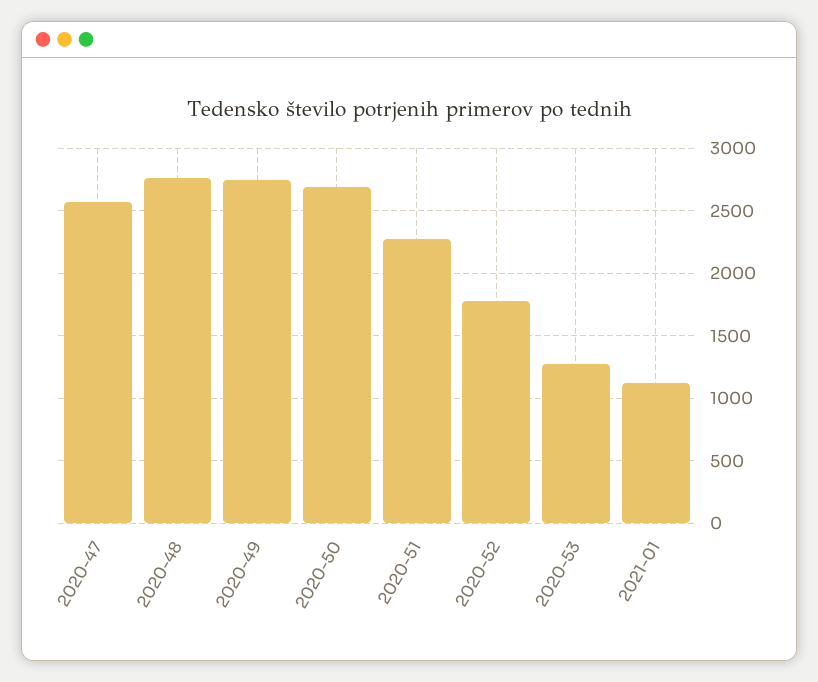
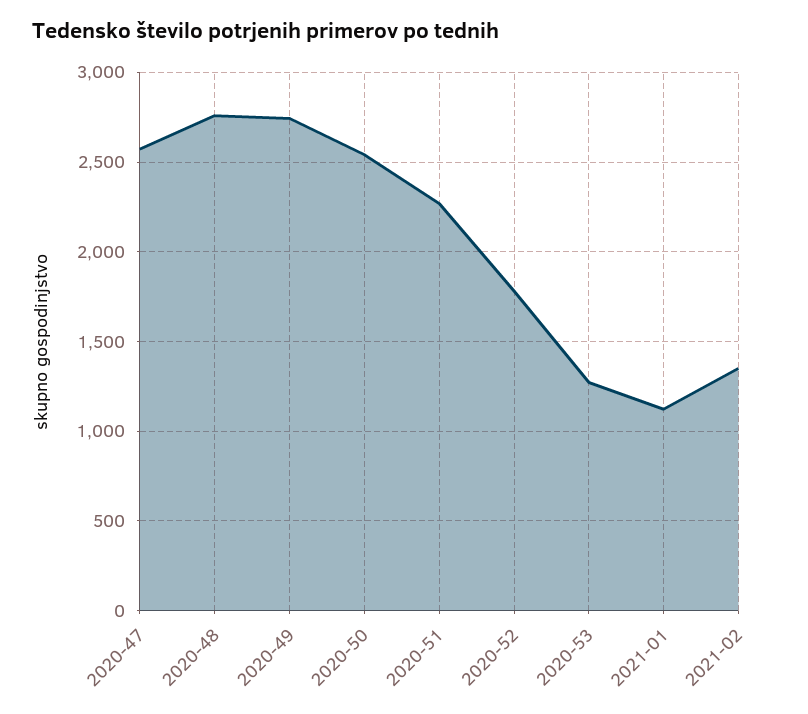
2020-50: 2700 -> 2550
2021-02: none -> 1350

